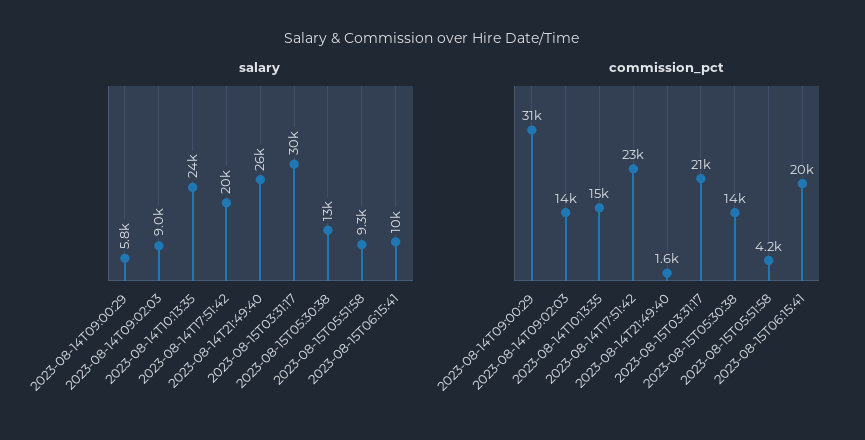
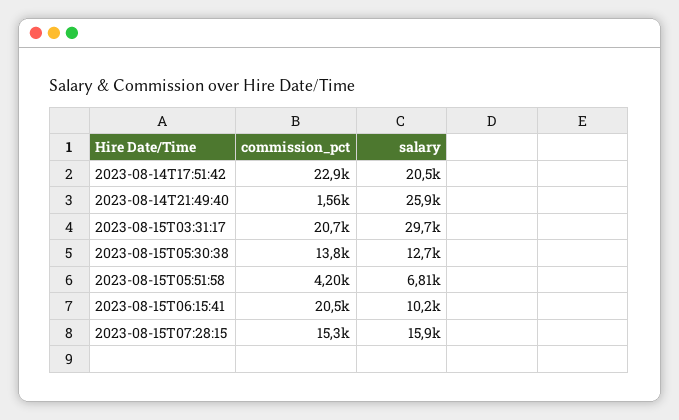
salary, 2023-08-14T09:00:29: 5800 -> none
salary, 2023-08-14T09:02:03: 9000 -> none
salary, 2023-08-14T10:13:35: 24000 -> none
salary, 2023-08-15T05:51:58: 9300 -> 6810
commission_pct, 2023-08-14T09:00:29: 31000 -> none
commission_pct, 2023-08-14T09:02:03: 14000 -> none
commission_pct, 2023-08-14T10:13:35: 15000 -> none
commission_pct, 2023-08-15T07:28:15: none -> 15300
salary, 2023-08-15T07:28:15: none -> 15900

